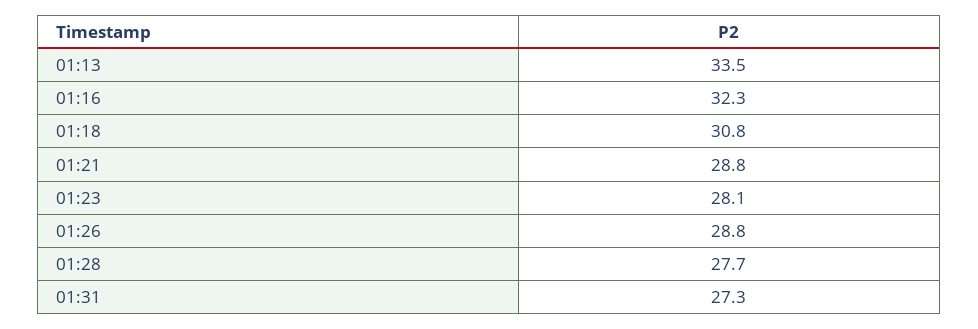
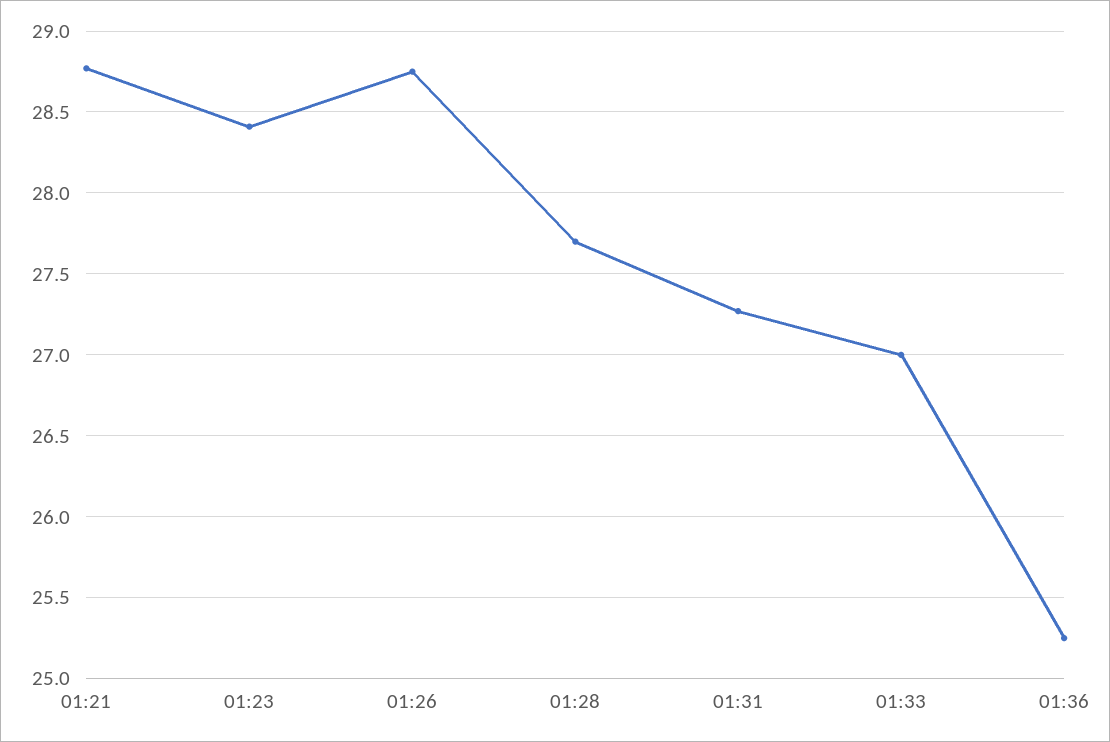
01:13: 33.5 -> none
01:16: 32.3 -> none
01:18: 30.8 -> none
01:23: 28.1 -> 28.4
01:33: none -> 27
01:36: none -> 25.25

